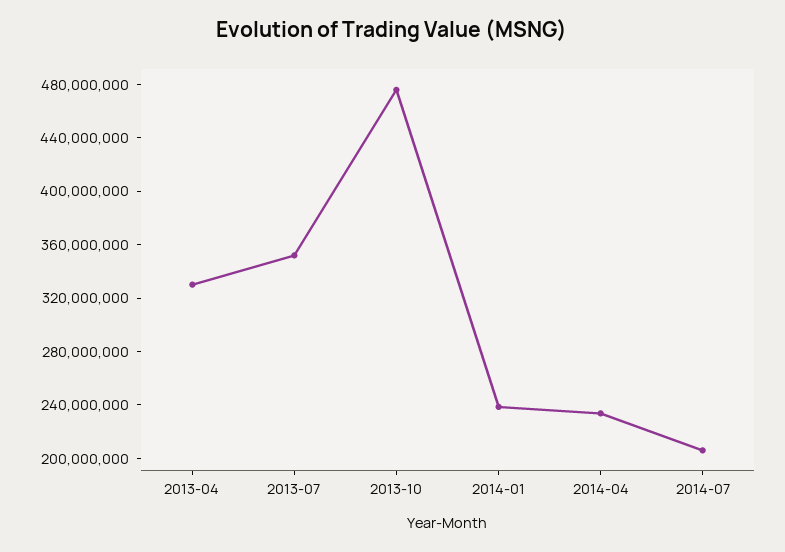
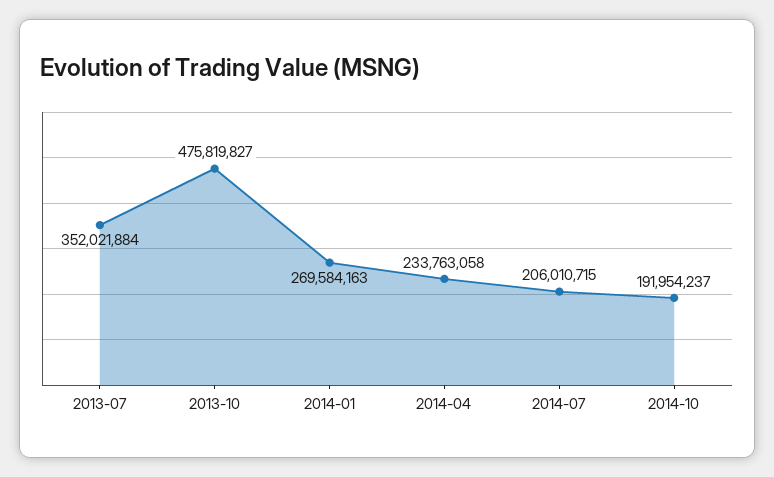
2013-04: 330000000 -> none
2014-01: 240000000 -> 269584163
2014-10: none -> 191954237

